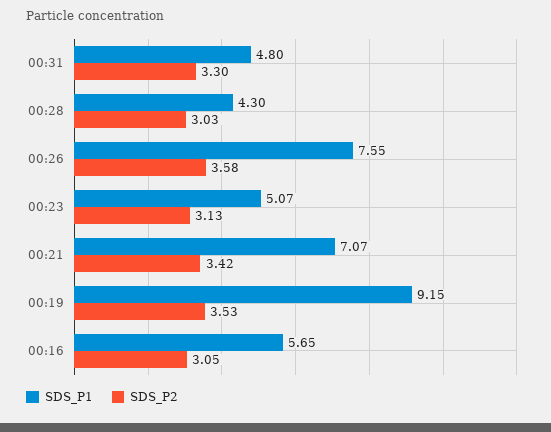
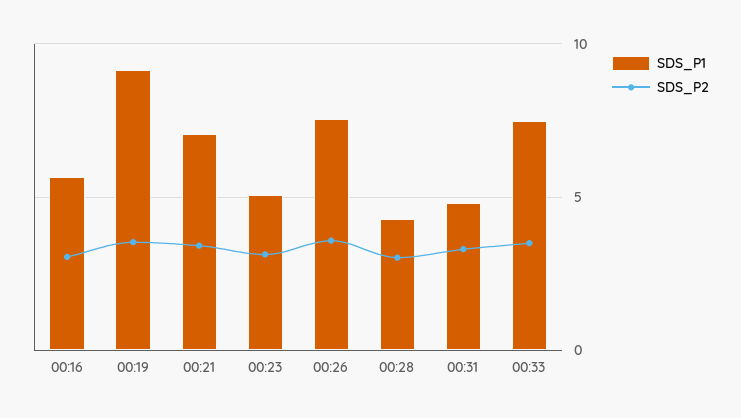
SDS_P1, 00:33: none -> 7.5
SDS_P2, 00:33: none -> 3.5

